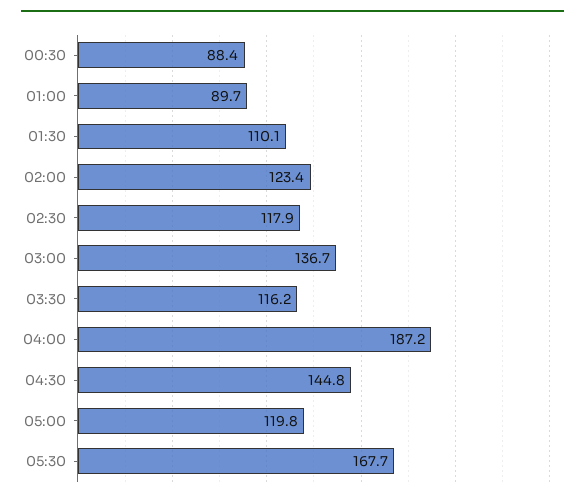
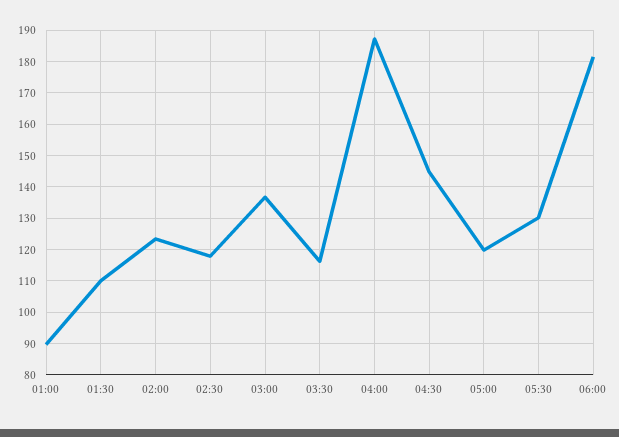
00:30: 88.4 -> none
05:30: 167.7 -> 130
06:00: none -> 182

